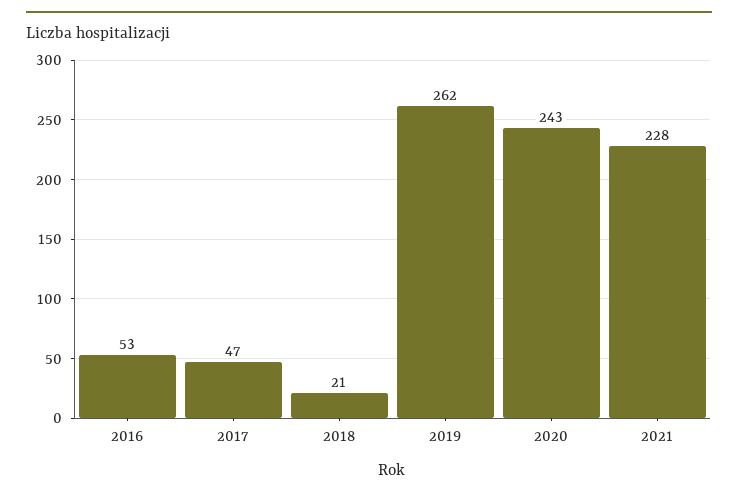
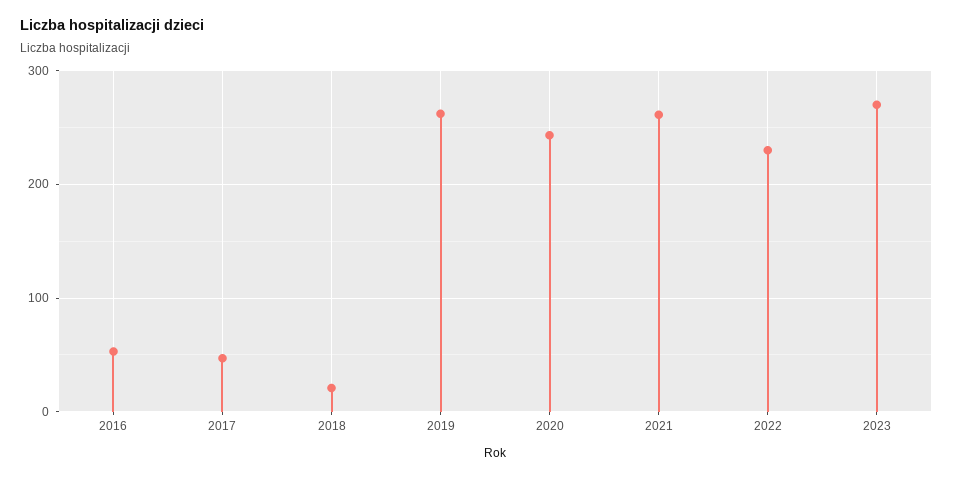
2021: 228 -> 260
2022: none -> 230
2023: none -> 270

